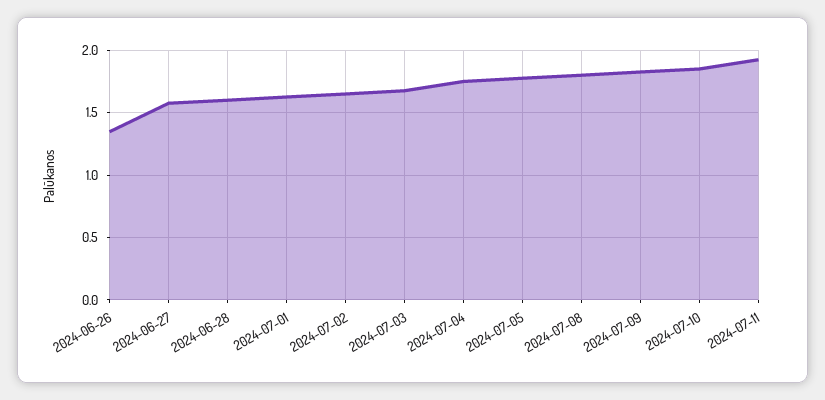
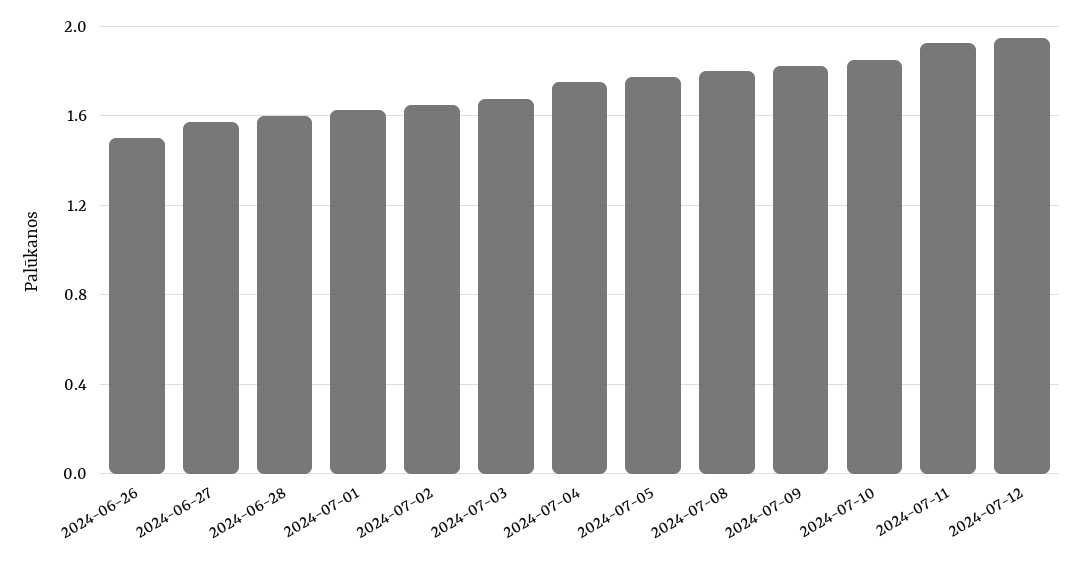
2024-06-26: 1.35 -> 1.5
2024-07-12: none -> 1.95

